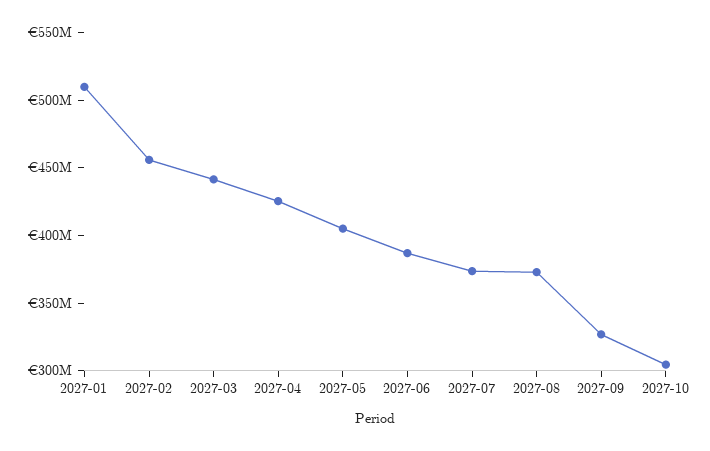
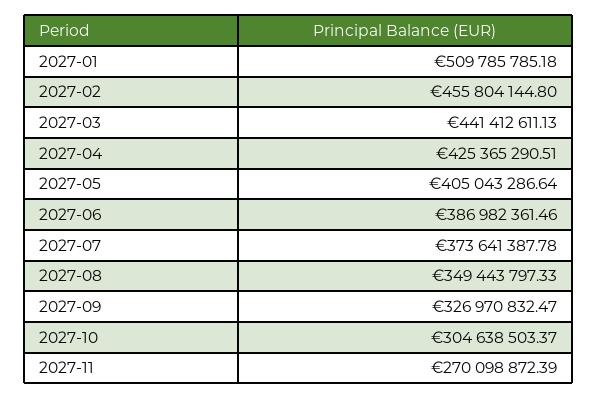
2027-08: 370000000 -> 349443797.33
2027-11: none -> 270098872.39

